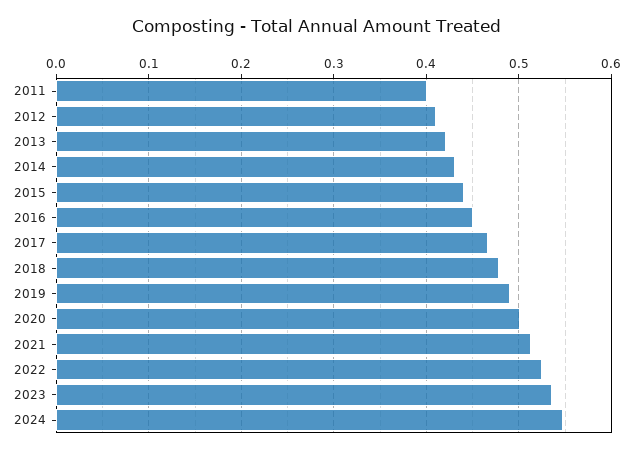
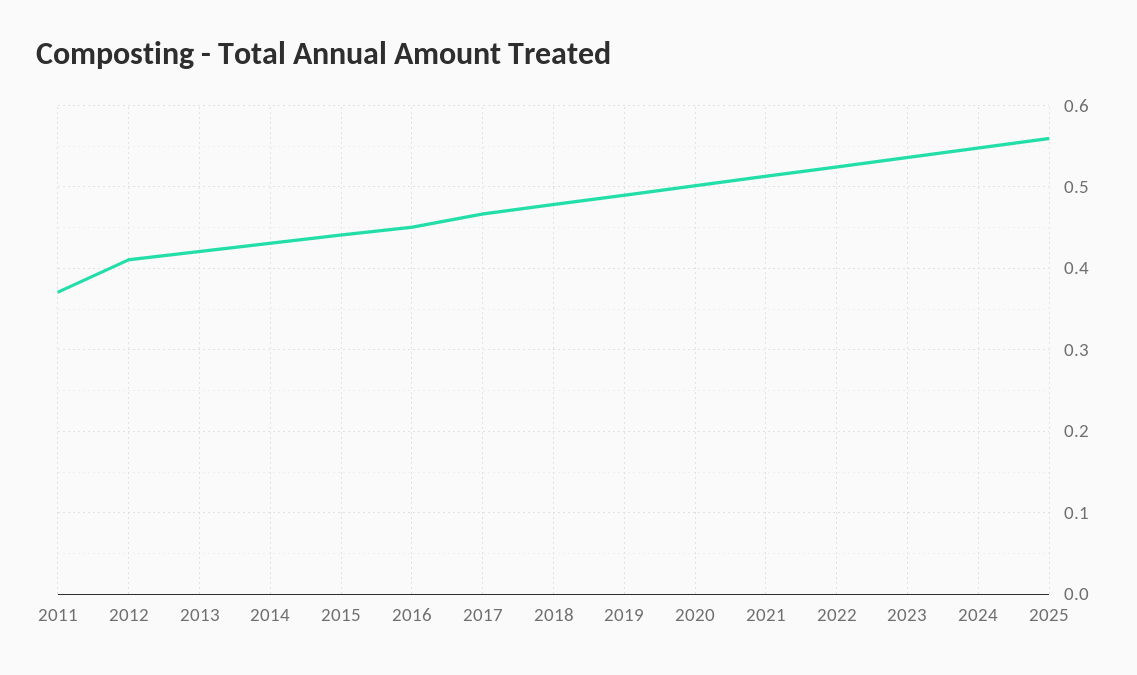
2011: 0.4 -> 0.37
2025: none -> 0.56

